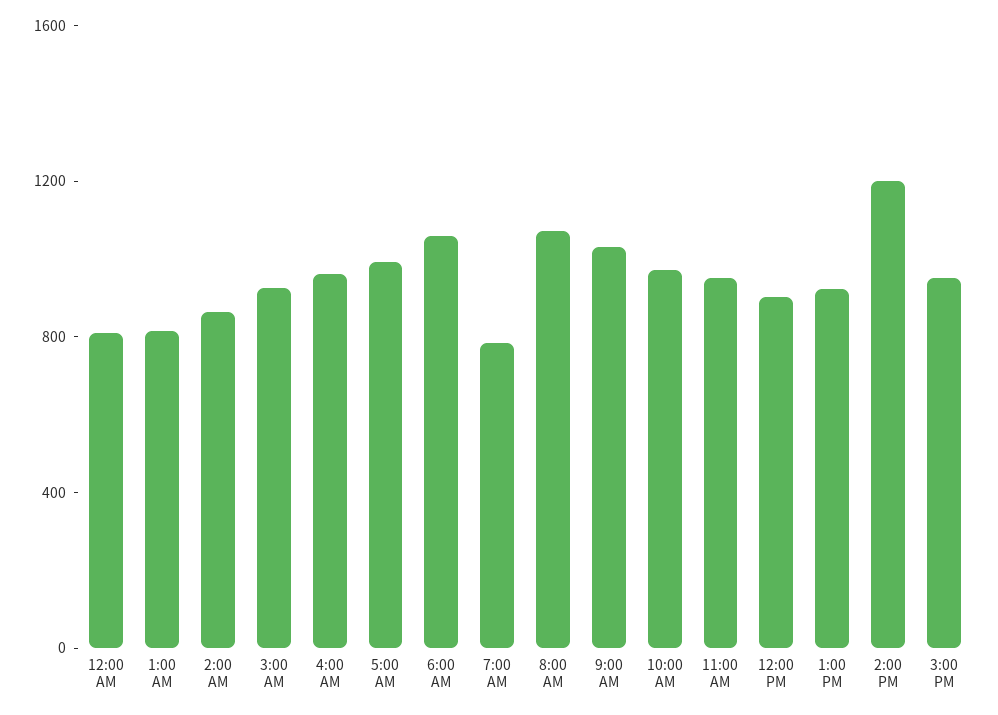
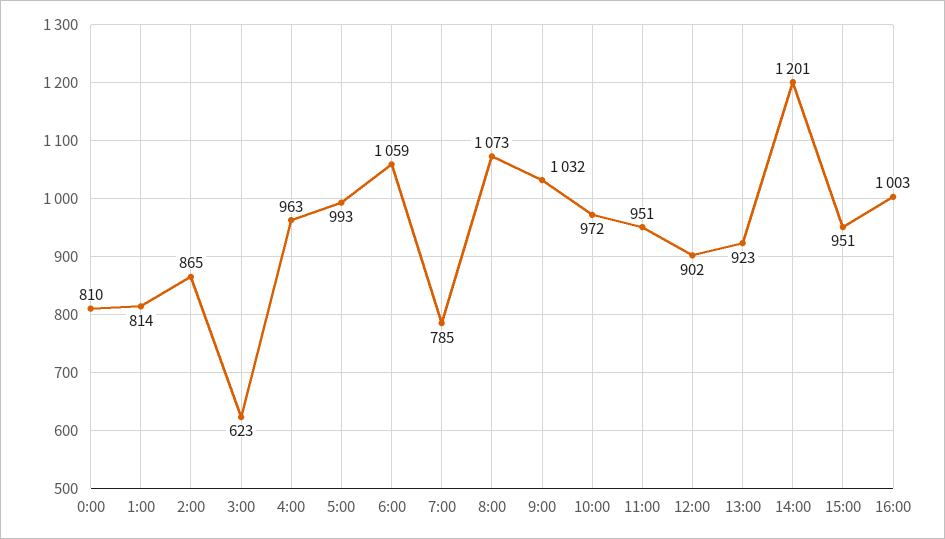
3:00 AM: 900 -> 623
16:00: none -> 1003

